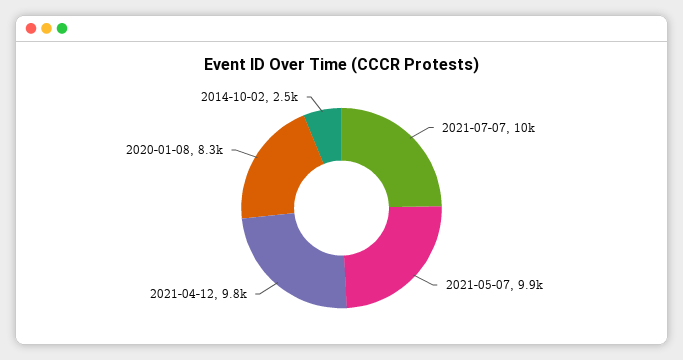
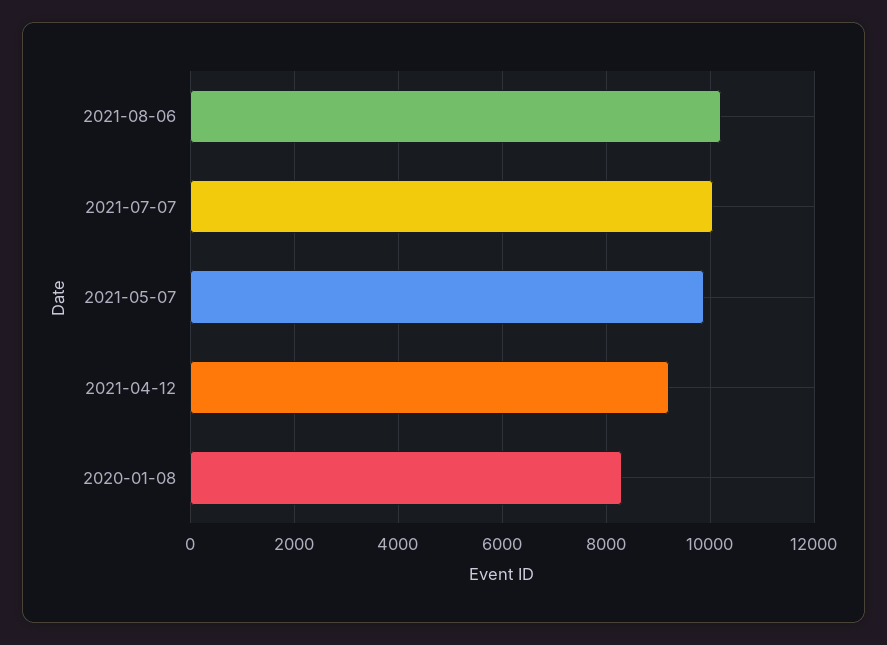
2021-04-12: 9800 -> 9200
2014-10-02: 2500 -> none
2021-08-06: none -> 10200

